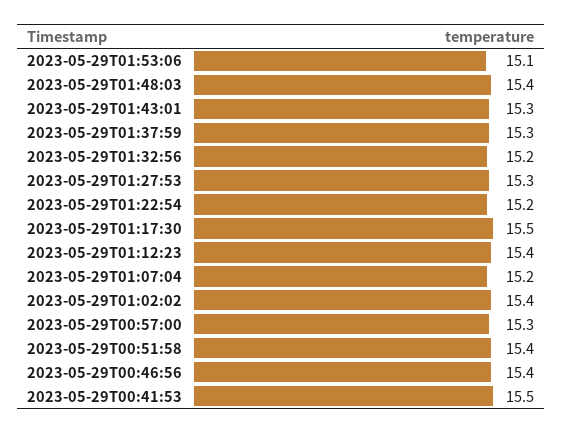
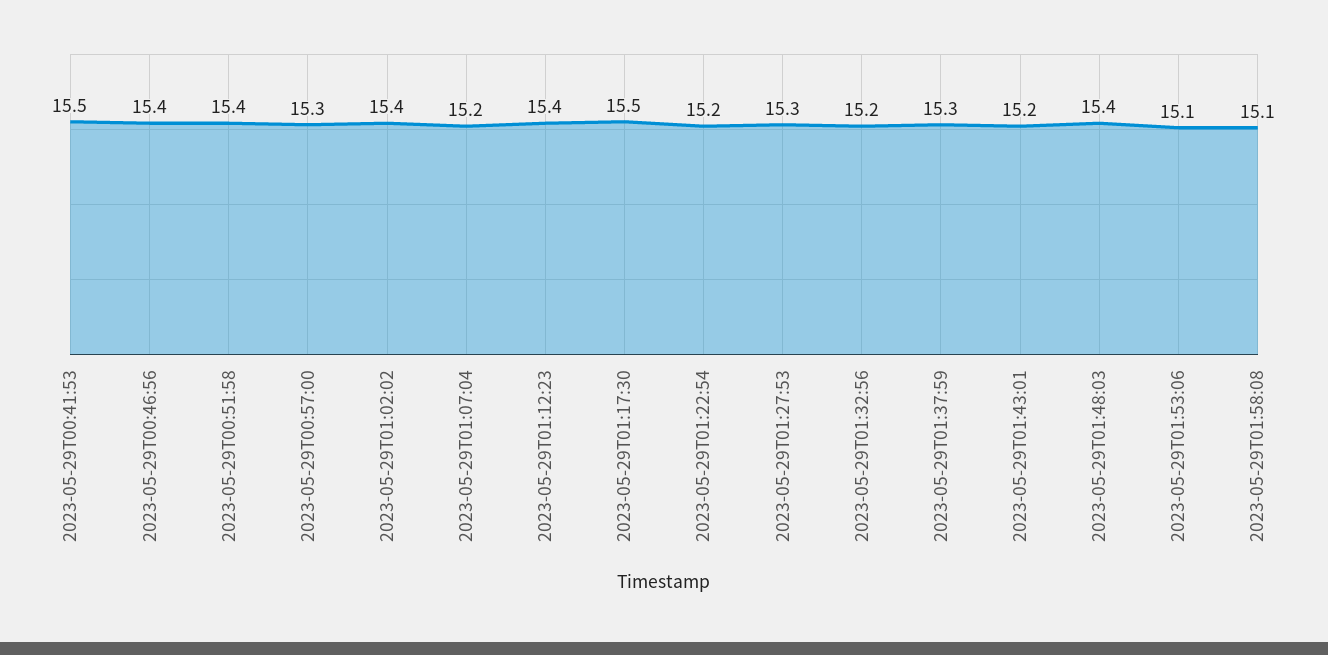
2023-05-29T01:43:01: 15.3 -> 15.2
2023-05-29T01:58:08: none -> 15.1

